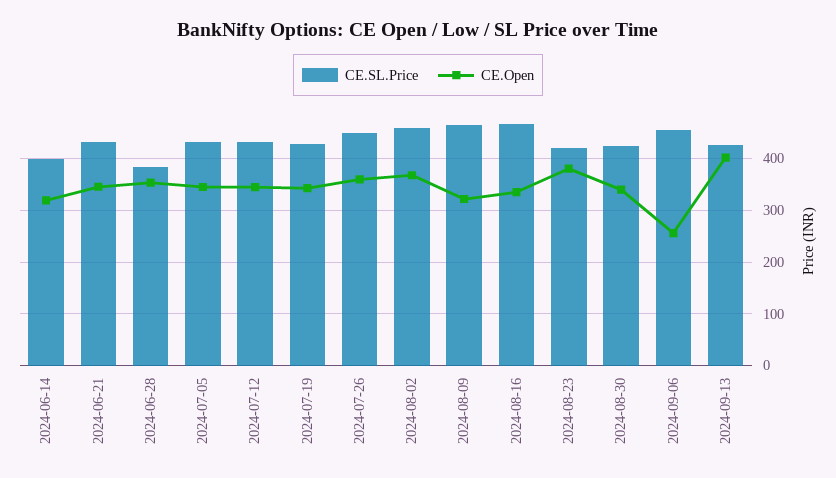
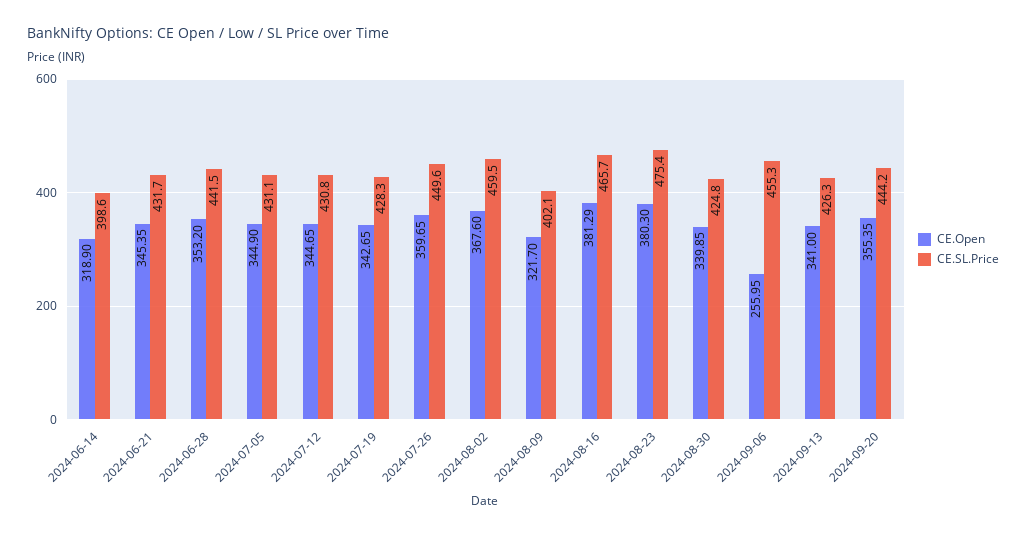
CE.SL.Price, 2024-06-28: 380 -> 441.5
CE.SL.Price, 2024-08-09: 460 -> 402.1
CE.Open, 2024-08-16: 340 -> 381.29
CE.SL.Price, 2024-08-23: 420 -> 475.4
CE.Open, 2024-09-13: 400 -> 341
CE.Open, 2024-09-20: none -> 355.35
CE.SL.Price, 2024-09-20: none -> 444.2

